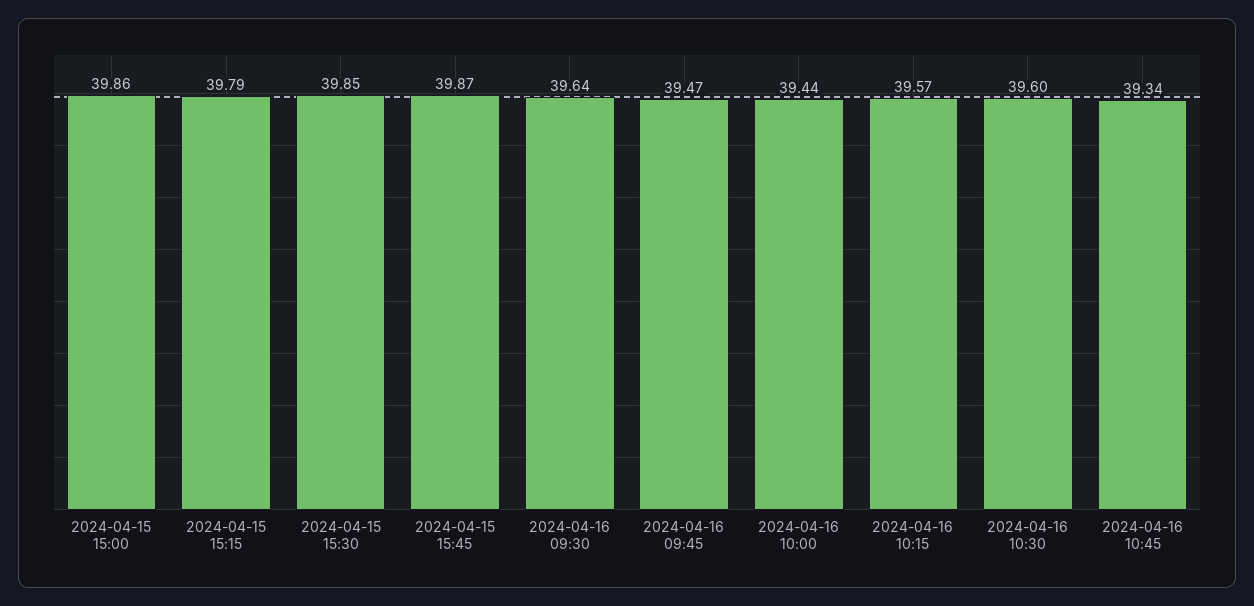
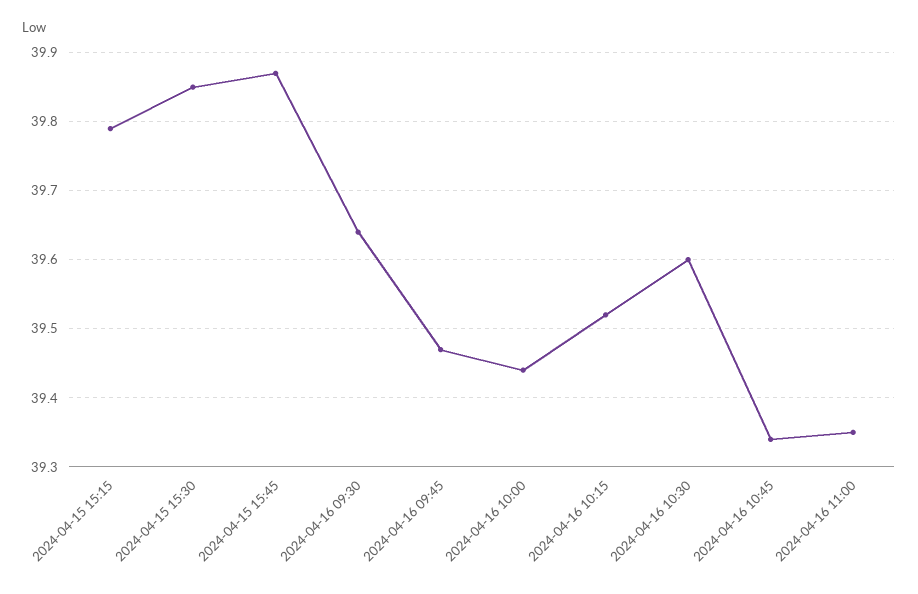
2024-04-15 15:00: 39.86 -> none
2024-04-16 10:15: 39.57 -> 39.52
2024-04-16 11:00: none -> 39.35

